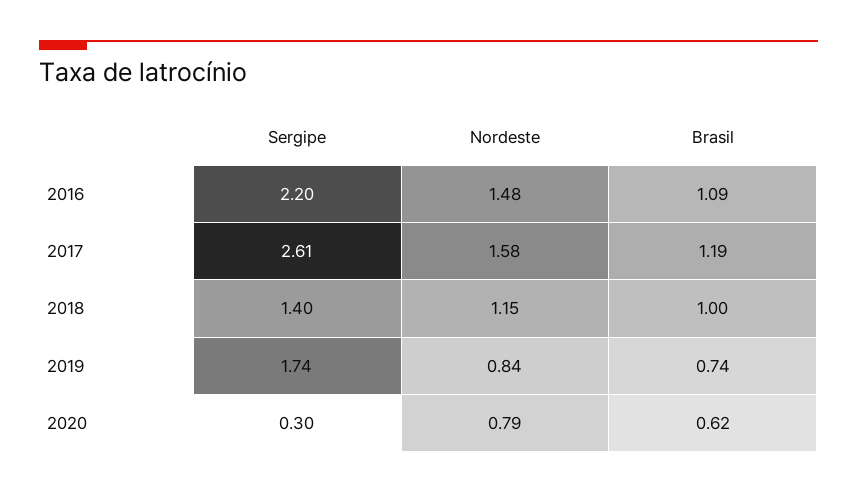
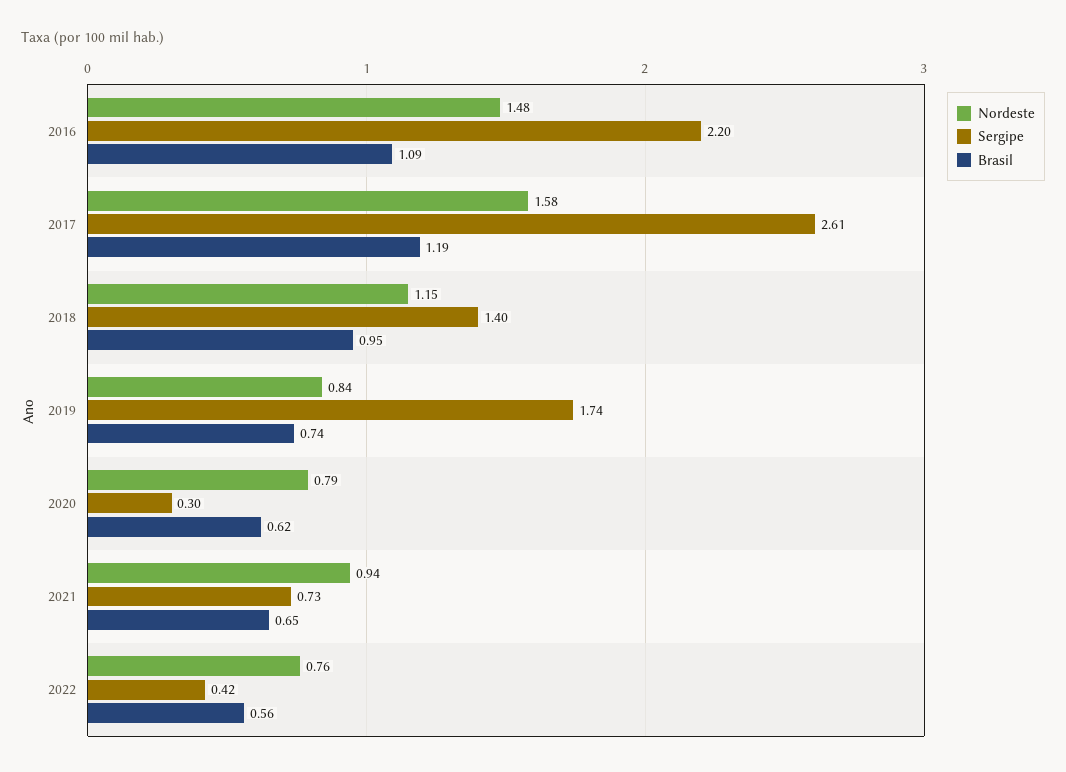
Brasil, 2018: 1 -> 0.95
Nordeste, 2021: none -> 0.94
Sergipe, 2021: none -> 0.73
Brasil, 2021: none -> 0.65
Nordeste, 2022: none -> 0.76
Sergipe, 2022: none -> 0.42
Brasil, 2022: none -> 0.56

